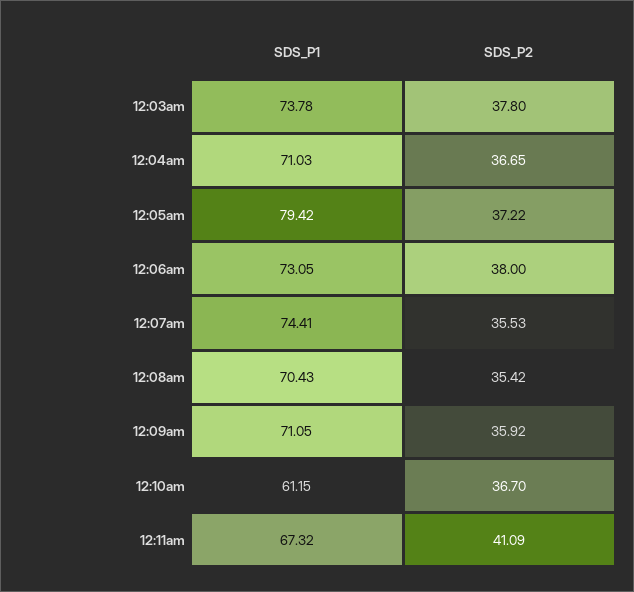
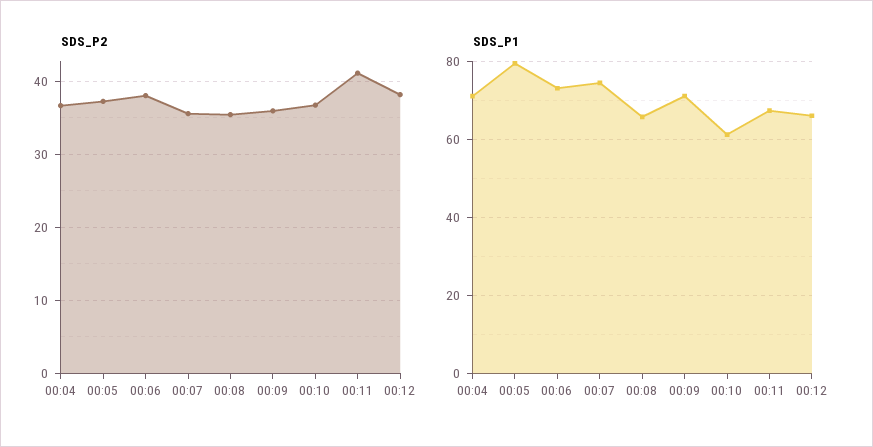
SDS_P1, 12:03am: 73.78 -> none
SDS_P2, 12:03am: 37.8 -> none
SDS_P1, 12:08am: 70.43 -> 66
SDS_P2, 00:12: none -> 38
SDS_P1, 00:12: none -> 66

